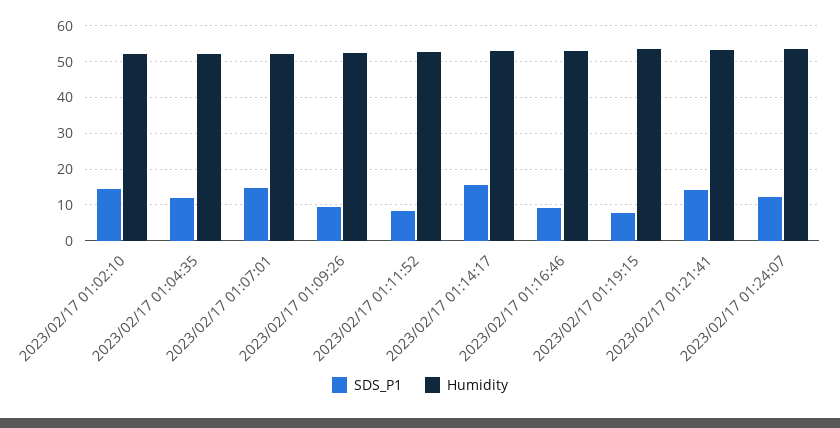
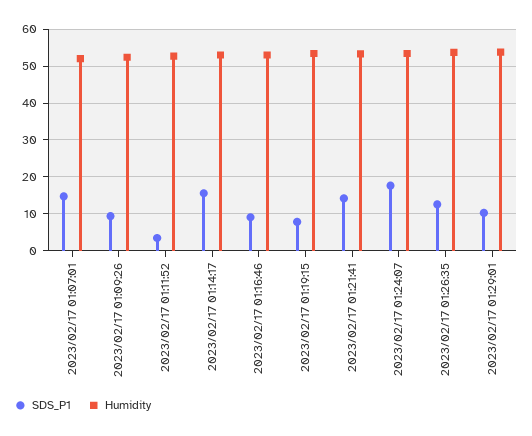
SDS_P1, 2023/02/17 01:02:10: 14 -> none
Humidity, 2023/02/17 01:02:10: 52 -> none
SDS_P1, 2023/02/17 01:04:35: 12 -> none
Humidity, 2023/02/17 01:04:35: 52 -> none
SDS_P1, 2023/02/17 01:11:52: 8 -> 4
SDS_P1, 2023/02/17 01:24:07: 12 -> 18
SDS_P1, 2023/02/17 01:26:35: none -> 12
Humidity, 2023/02/17 01:26:35: none -> 54
SDS_P1, 2023/02/17 01:29:01: none -> 10
Humidity, 2023/02/17 01:29:01: none -> 54

